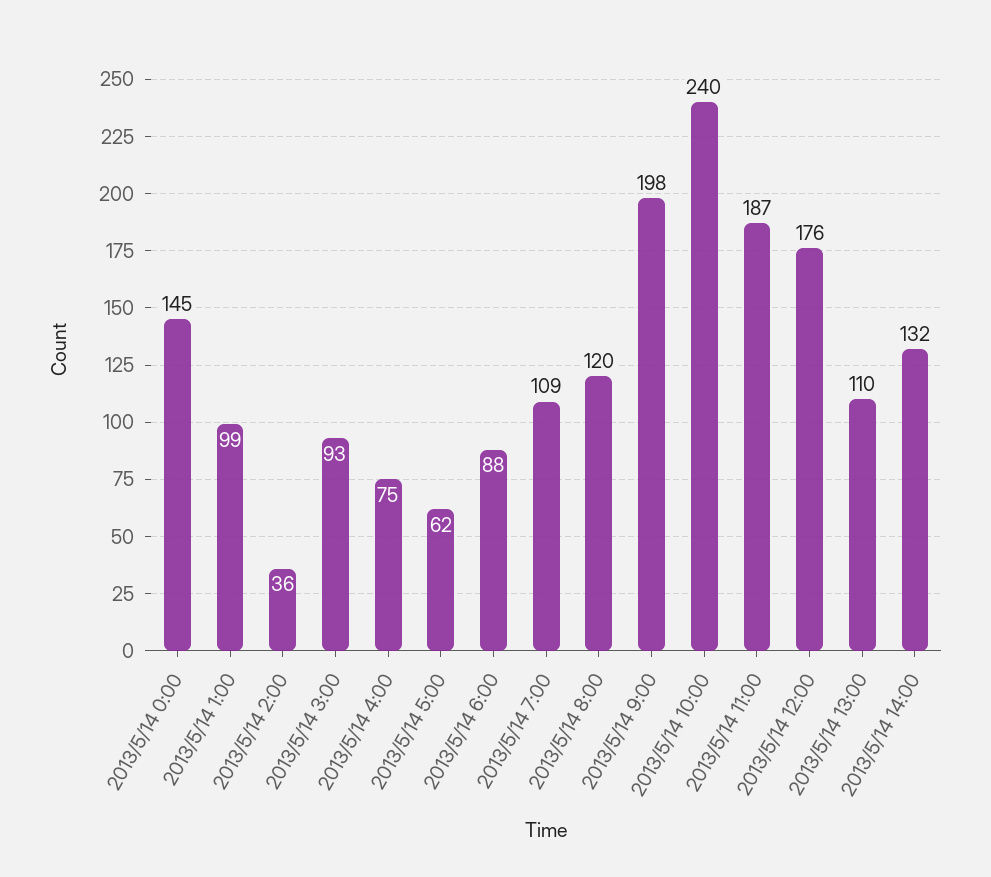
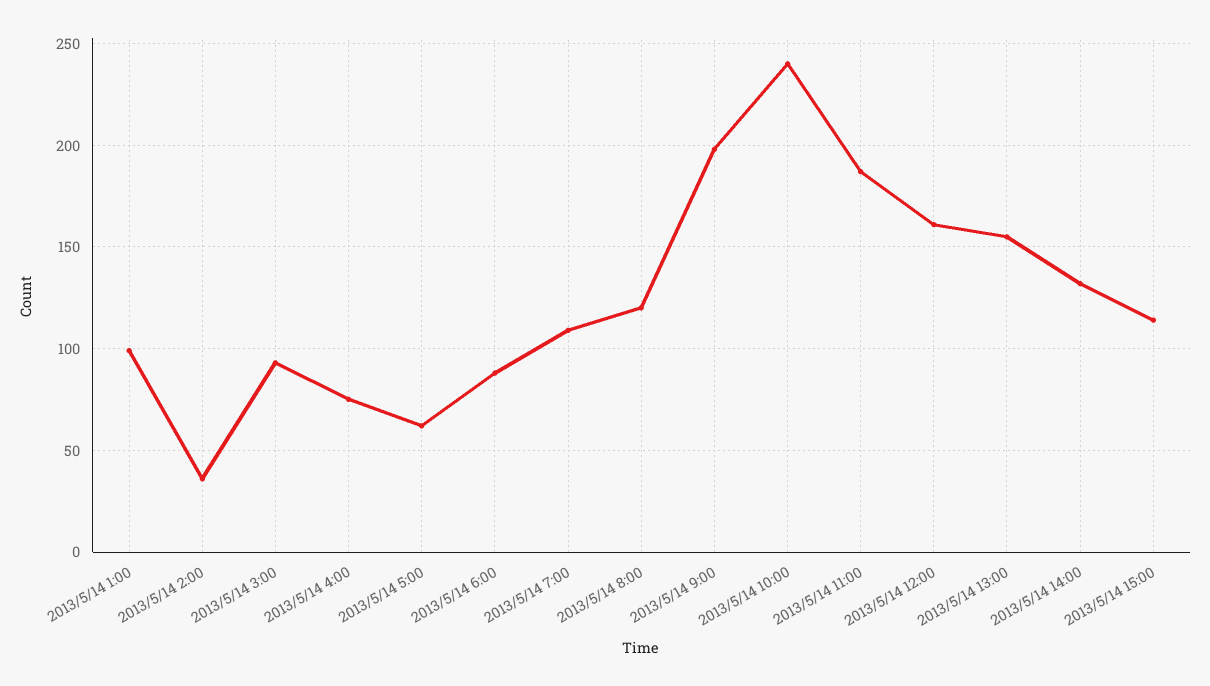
2013/5/14 0:00: 145 -> none
2013/5/14 12:00: 176 -> 160
2013/5/14 13:00: 110 -> 155
2013/5/14 15:00: none -> 115

